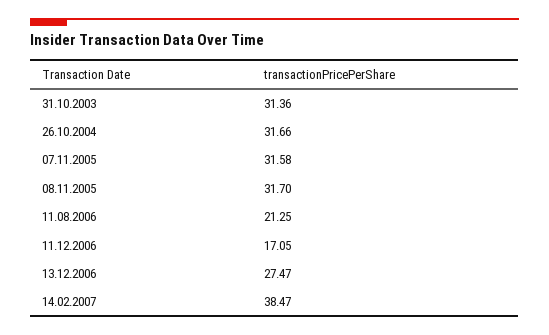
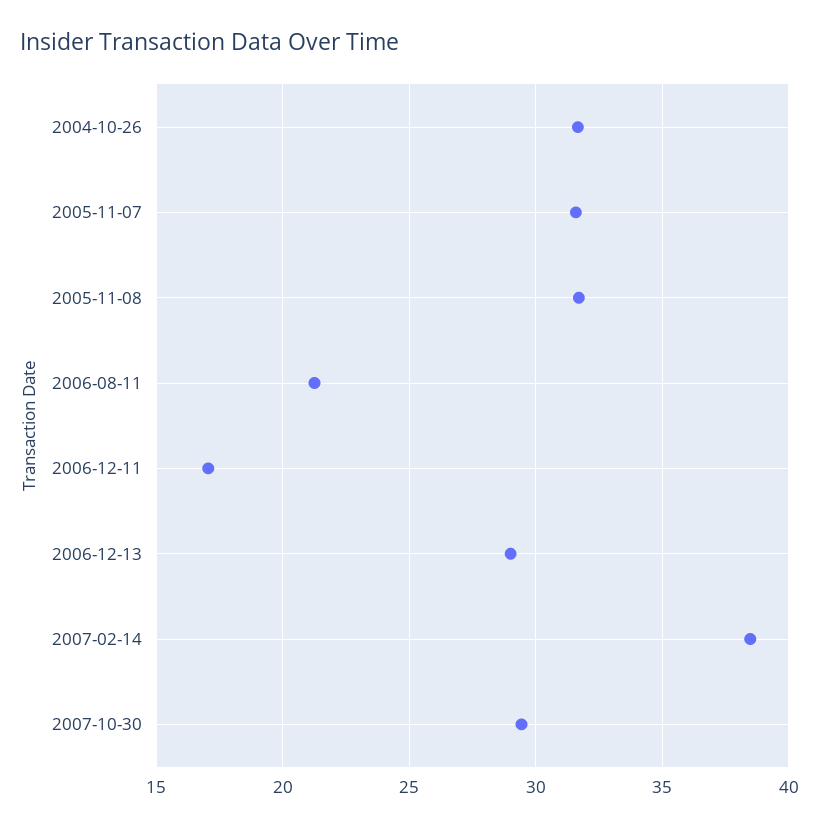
31.10.2003: 31.36 -> none
13.12.2006: 27.47 -> 29
2007-10-30: none -> 29.5

